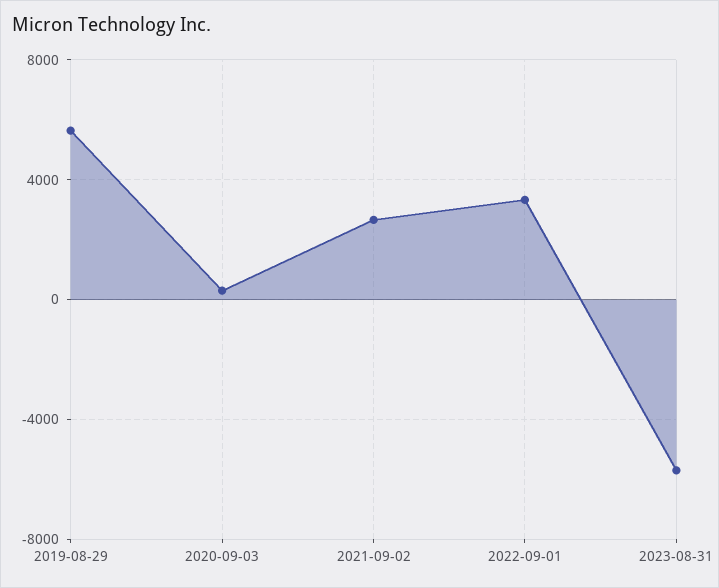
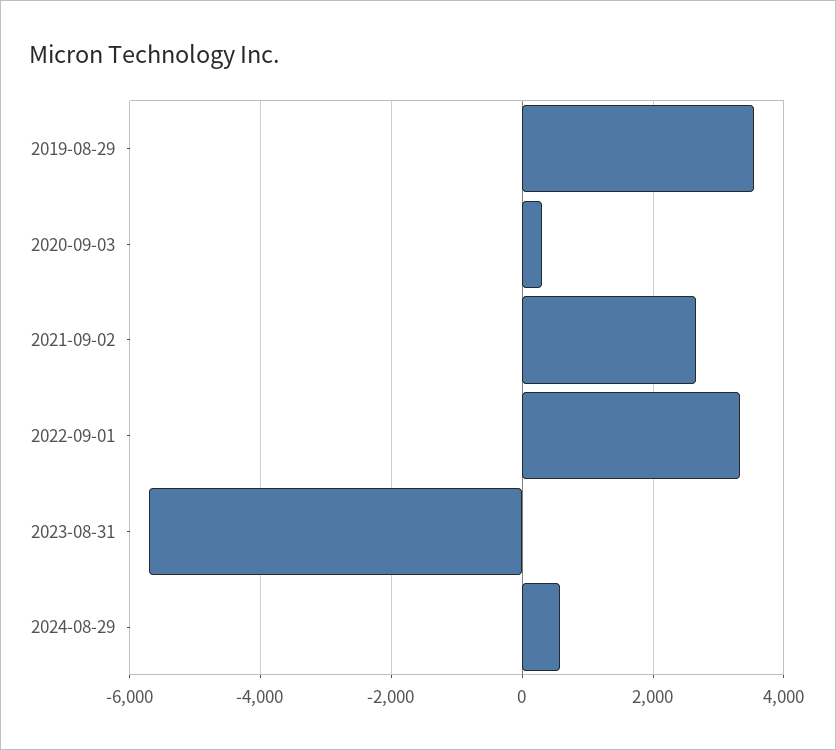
2019-08-29: 5500 -> 3600
2024-08-29: none -> 600

